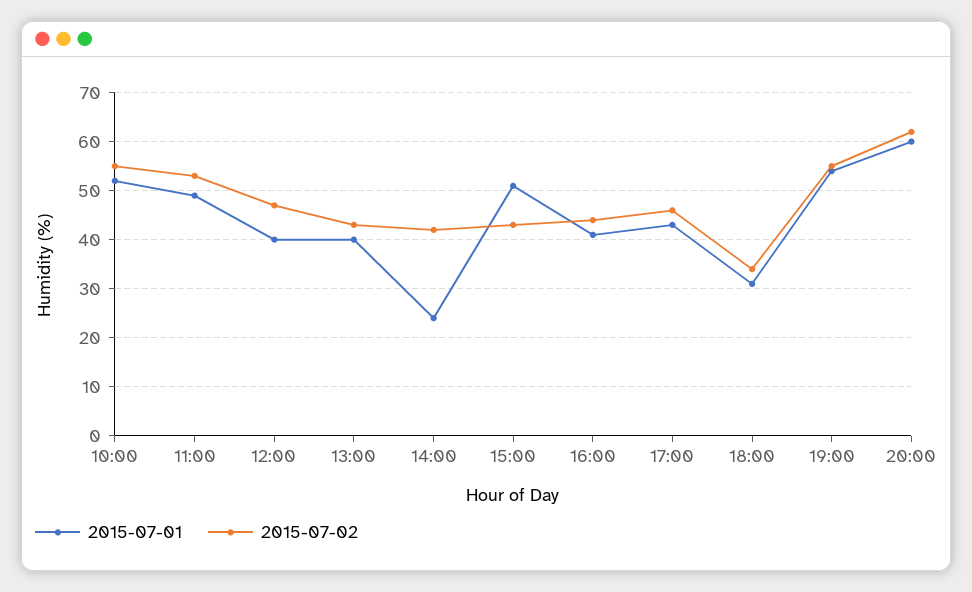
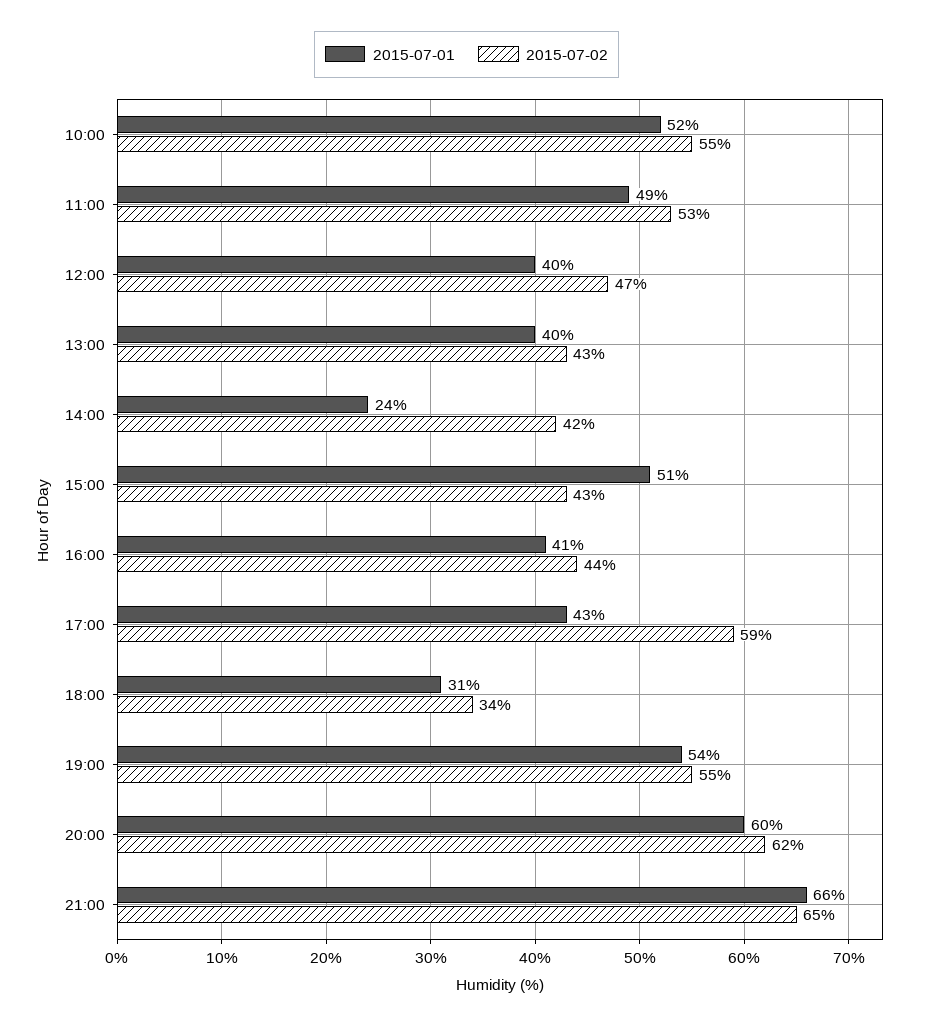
2015-07-02, 17:00: 45 -> 59
2015-07-01, 21:00: none -> 66
2015-07-02, 21:00: none -> 65

